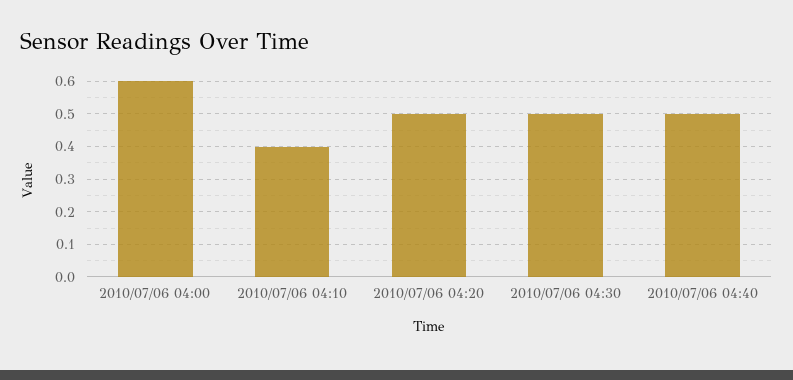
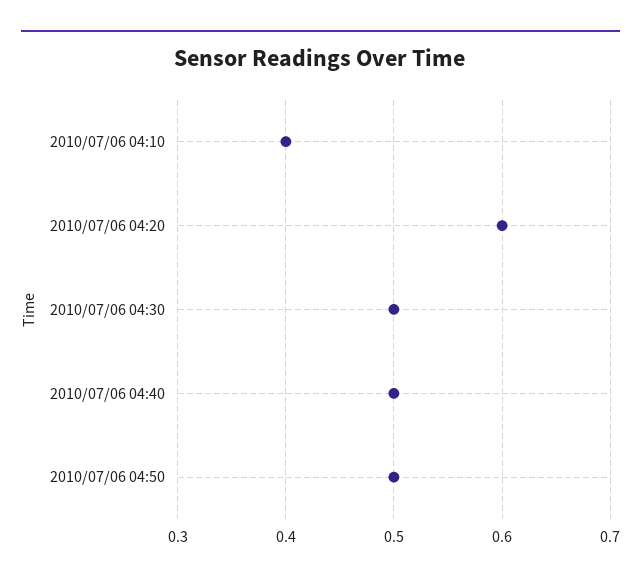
2010/07/06 04:00: 0.6 -> none
2010/07/06 04:20: 0.5 -> 0.6
2010/07/06 04:50: none -> 0.5

